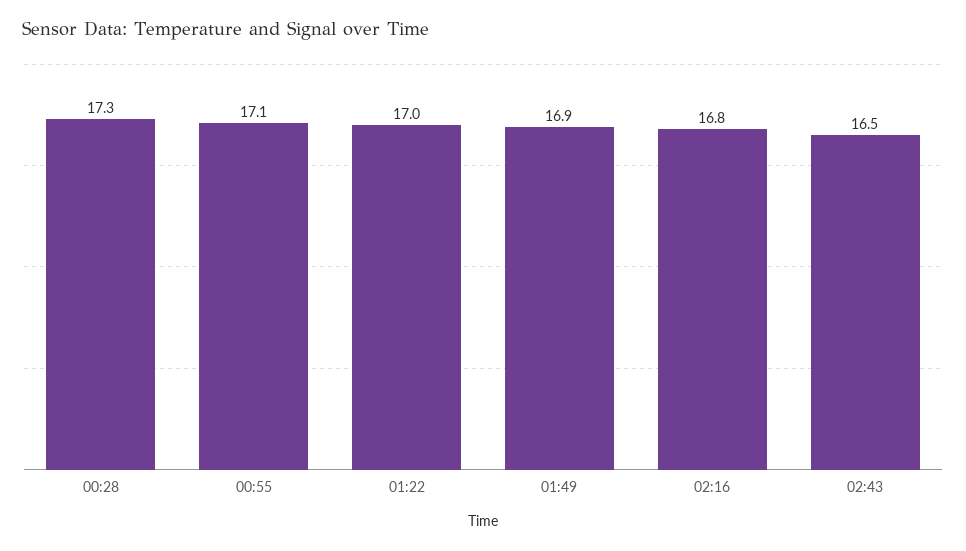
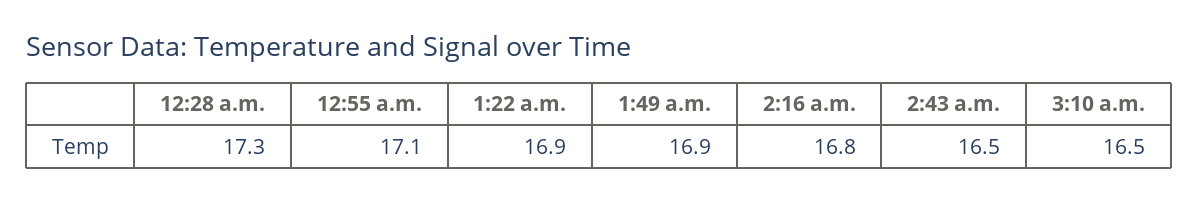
01:22: 17 -> 16.9
3:10 a.m.: none -> 16.5

